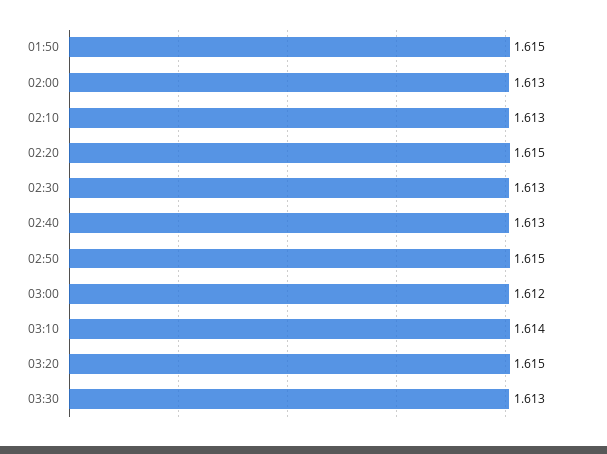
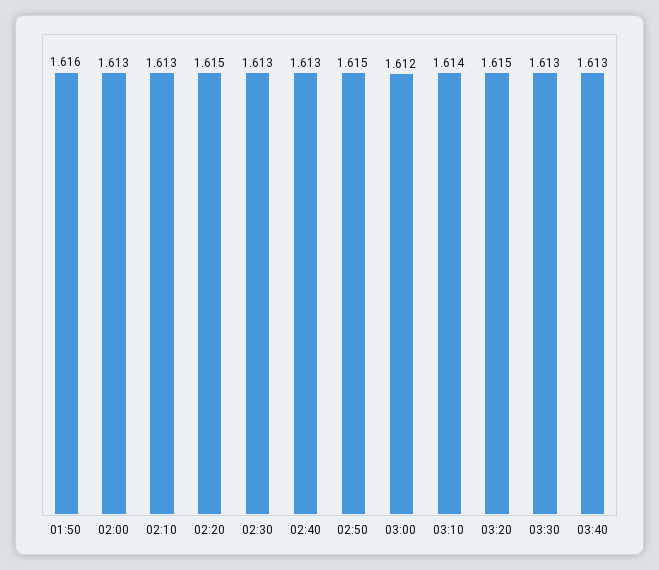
01:50: 1.615 -> 1.616
03:40: none -> 1.613

